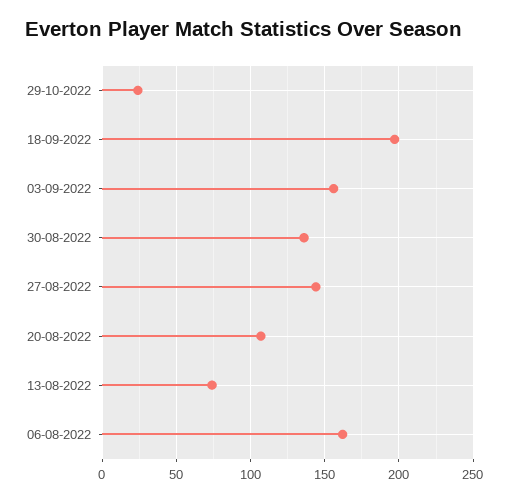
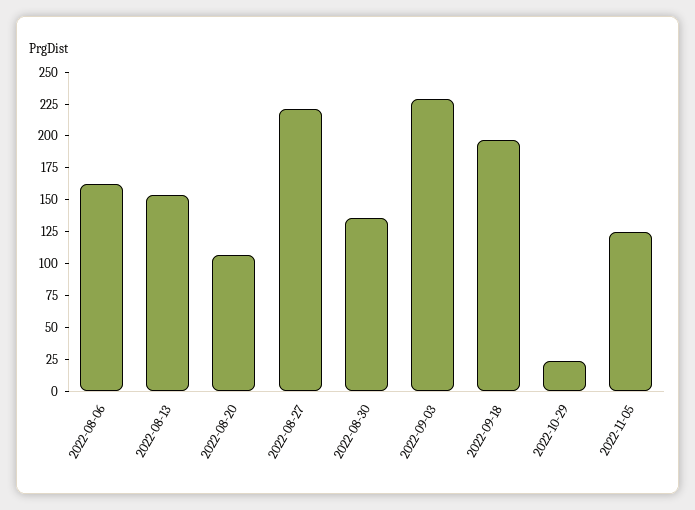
03-09-2022: 155 -> 225
27-08-2022: 145 -> 225
13-08-2022: 75 -> 150
2022-11-05: none -> 125

